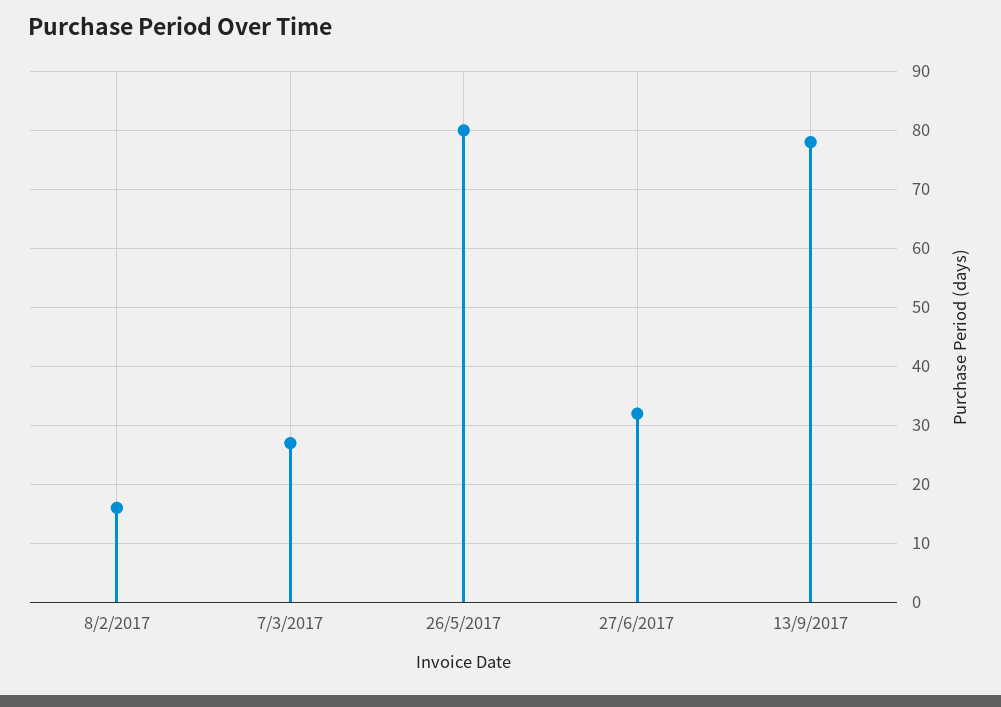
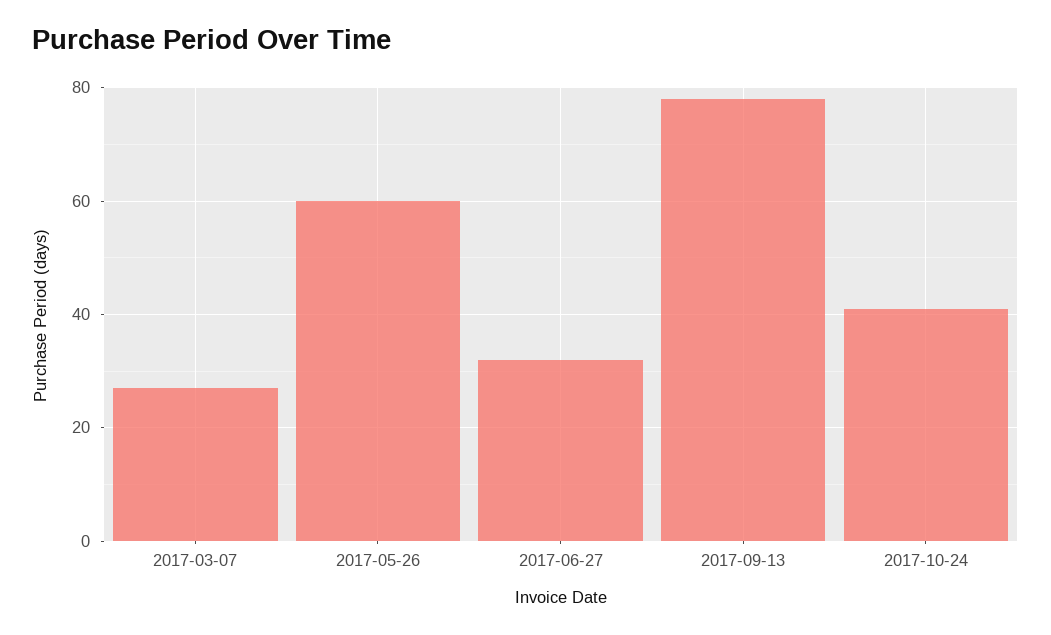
8/2/2017: 15 -> none
26/5/2017: 80 -> 60
2017-10-24: none -> 40

